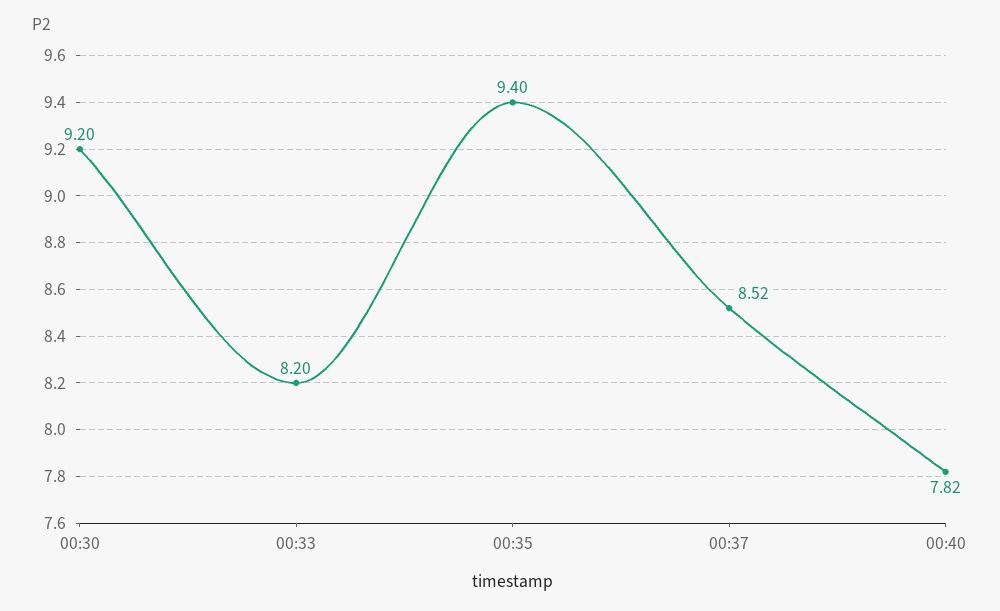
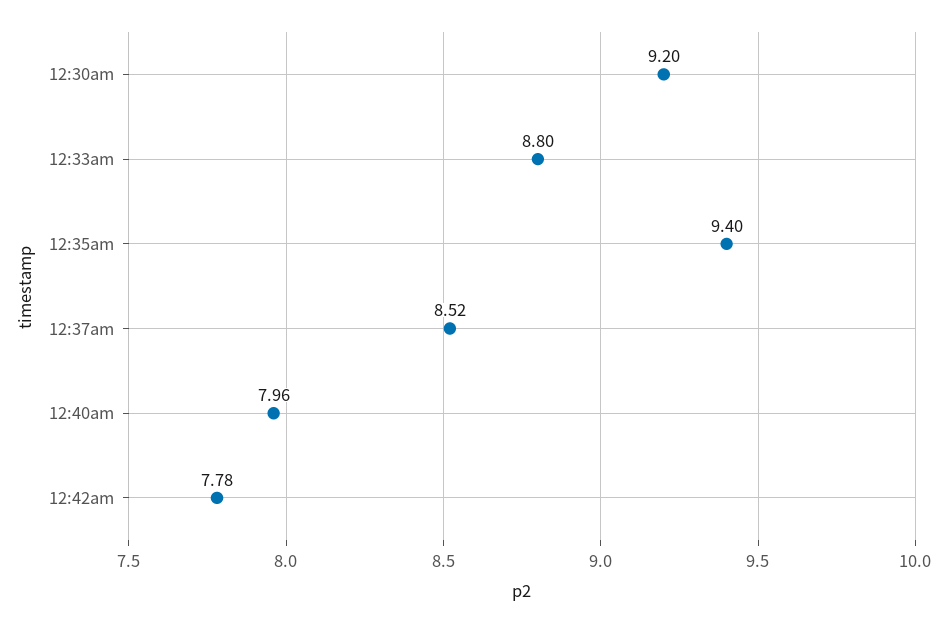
00:33: 8.2 -> 8.8
00:40: 7.82 -> 7.96
12:42am: none -> 7.78

